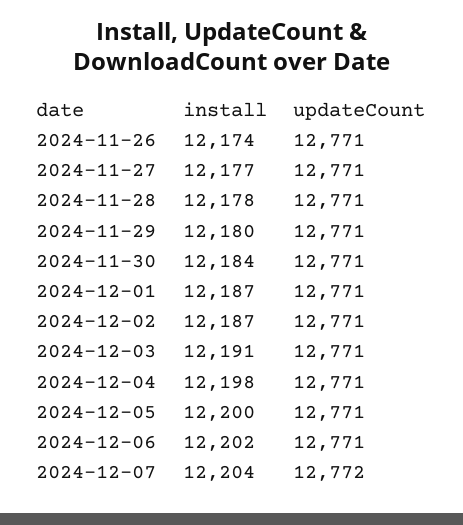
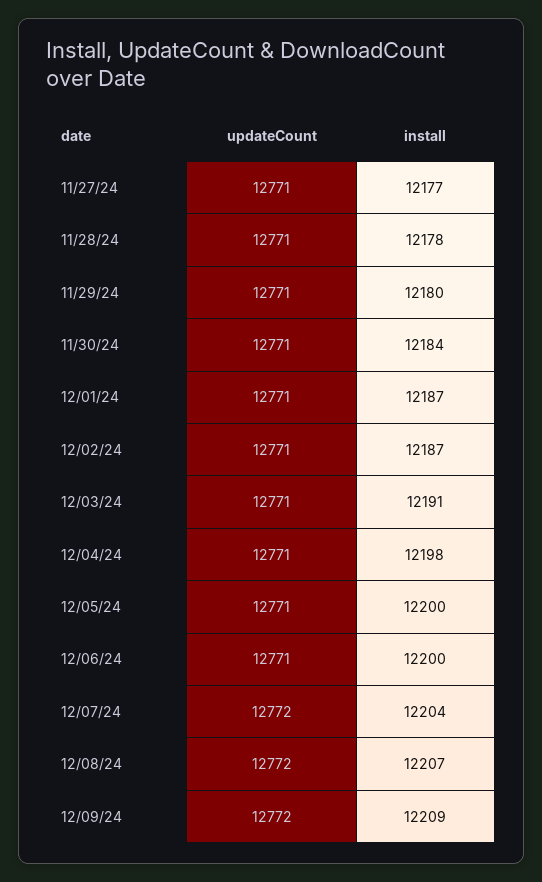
install, 2024-11-26: 12174 -> none
updateCount, 2024-11-26: 12771 -> none
install, 2024-12-06: 12202 -> 12200
updateCount, 12/08/24: none -> 12772
install, 12/08/24: none -> 12207
updateCount, 12/09/24: none -> 12772
install, 12/09/24: none -> 12209

